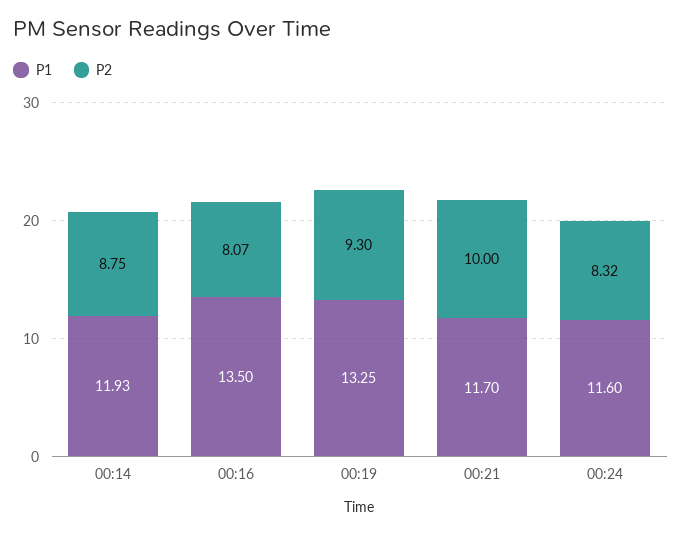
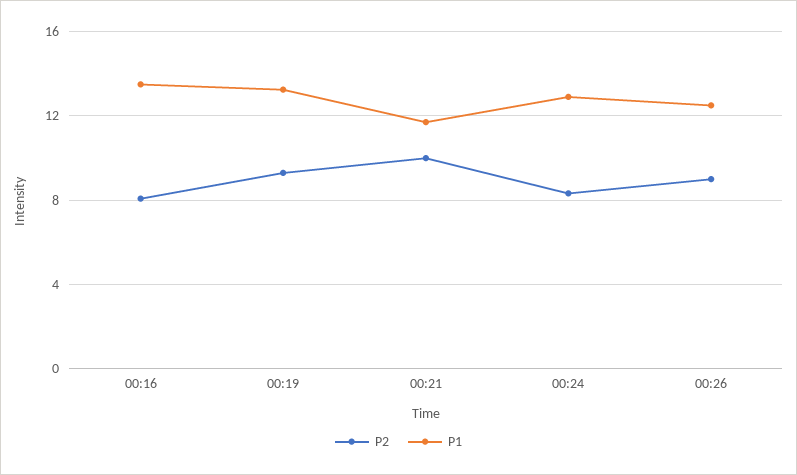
P1, 00:14: 11.93 -> none
P2, 00:14: 8.75 -> none
P1, 00:24: 11.6 -> 13
P2, 00:26: none -> 9
P1, 00:26: none -> 12.5

